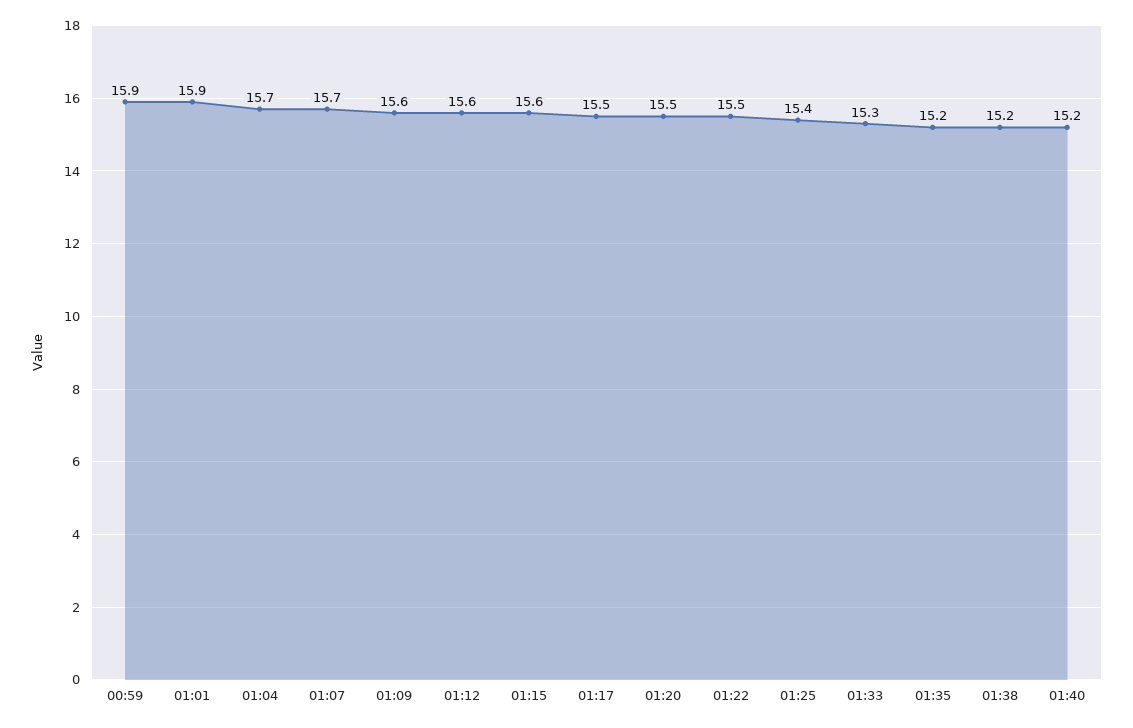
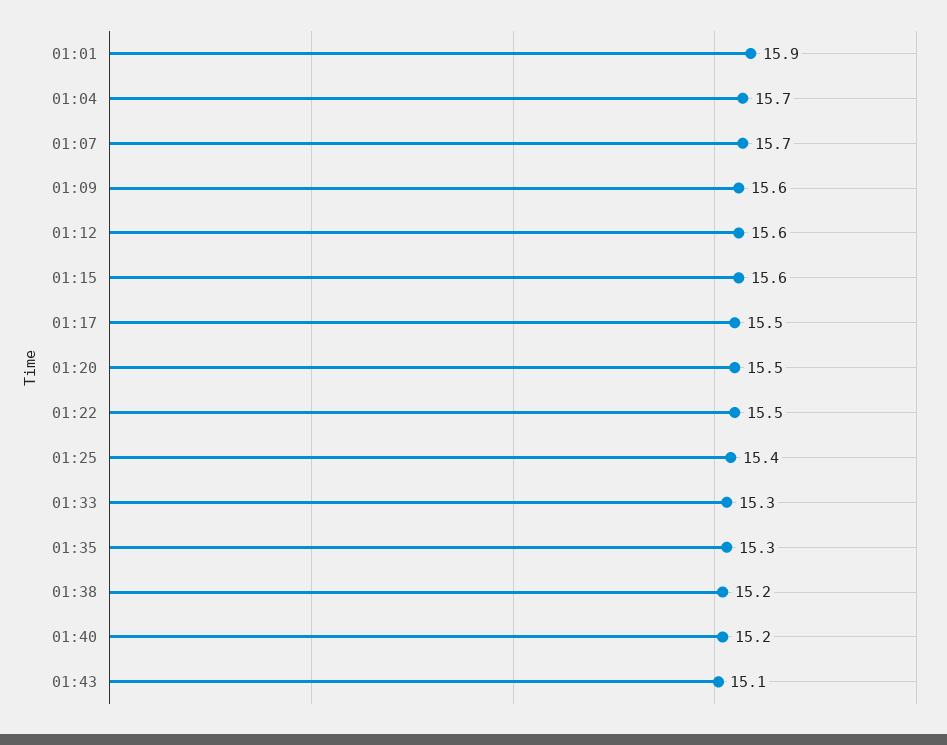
00:59: 15.9 -> none
01:35: 15.2 -> 15.3
01:43: none -> 15.1

